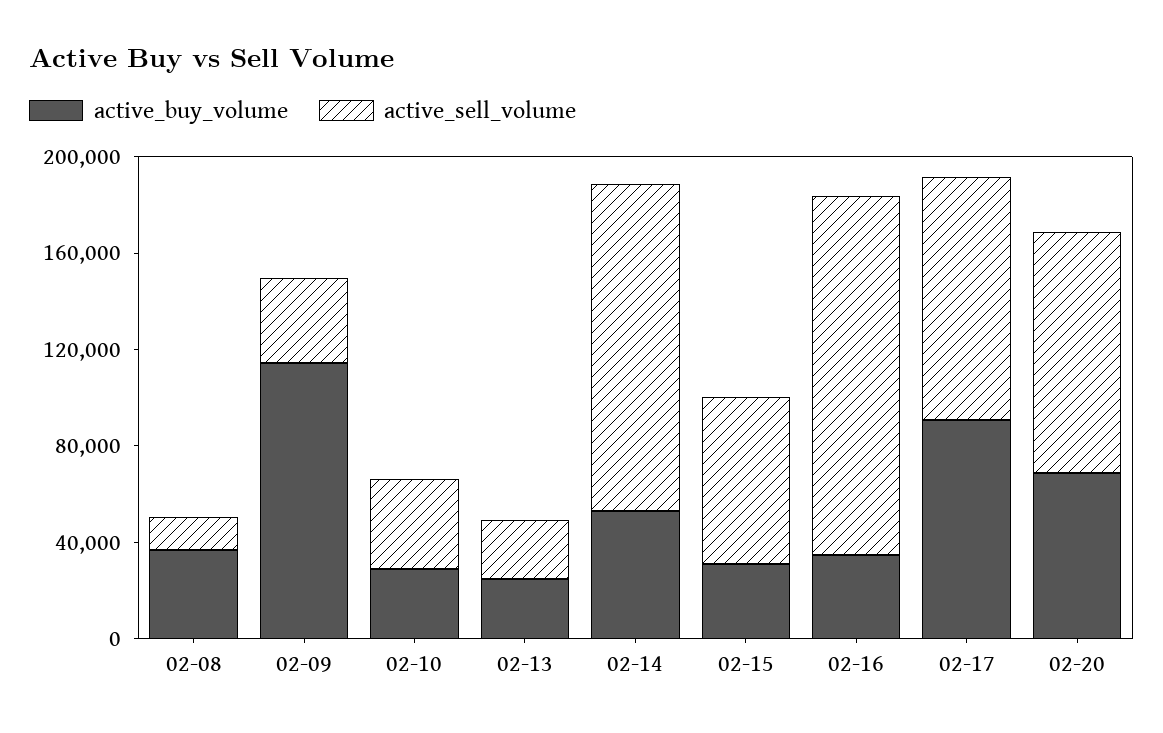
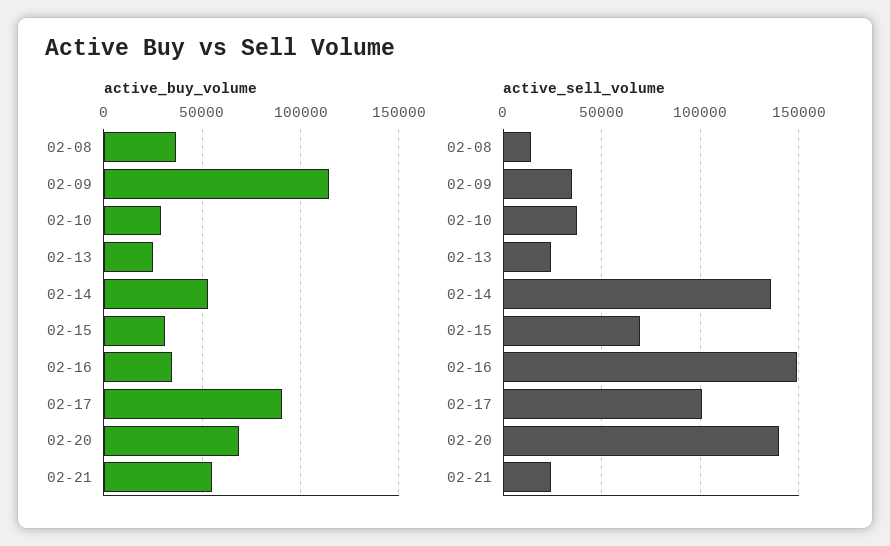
active_sell_volume, 02-20: 100000 -> 140000
active_buy_volume, 02-21: none -> 55000
active_sell_volume, 02-21: none -> 25000

